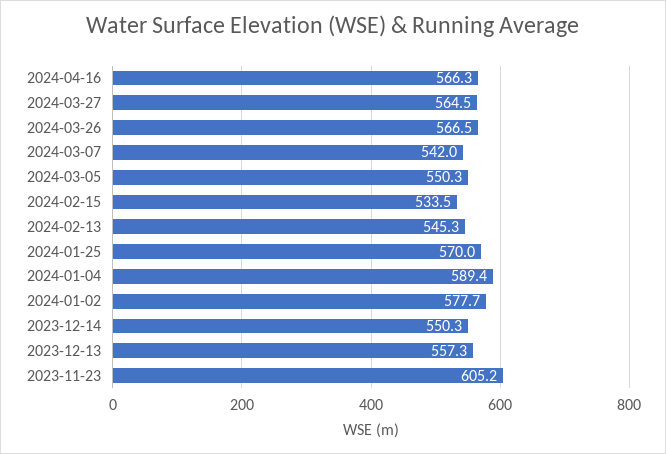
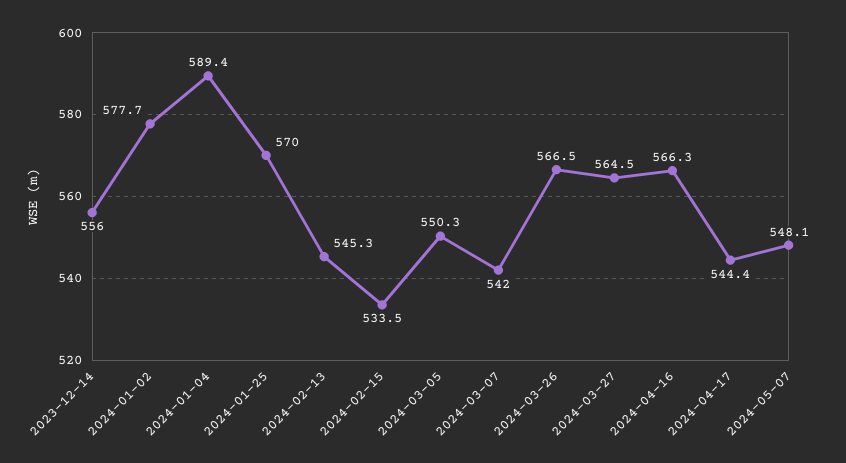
2023-12-14: 550.3 -> 556
2023-12-13: 557.3 -> none
2023-11-23: 605.2 -> none
2024-04-17: none -> 544.4
2024-05-07: none -> 548.1

